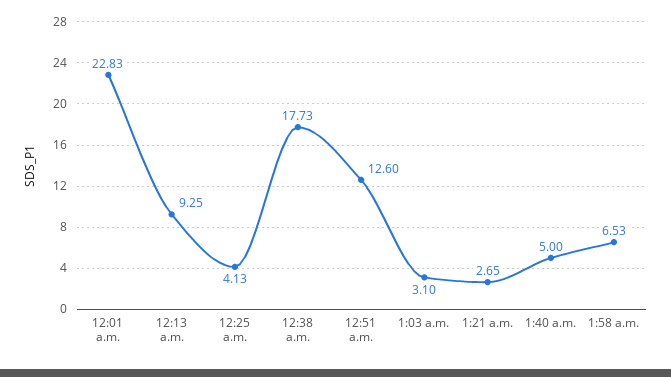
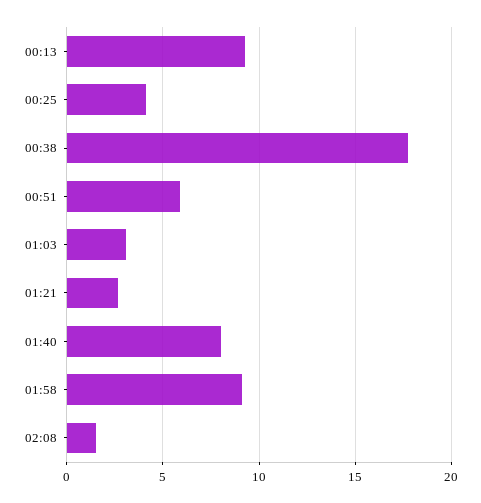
12:01 a.m.: 22.83 -> none
12:51 a.m.: 12.6 -> 6
1:40 a.m.: 5 -> 8
1:58 a.m.: 6.53 -> 9
02:08: none -> 1.5

